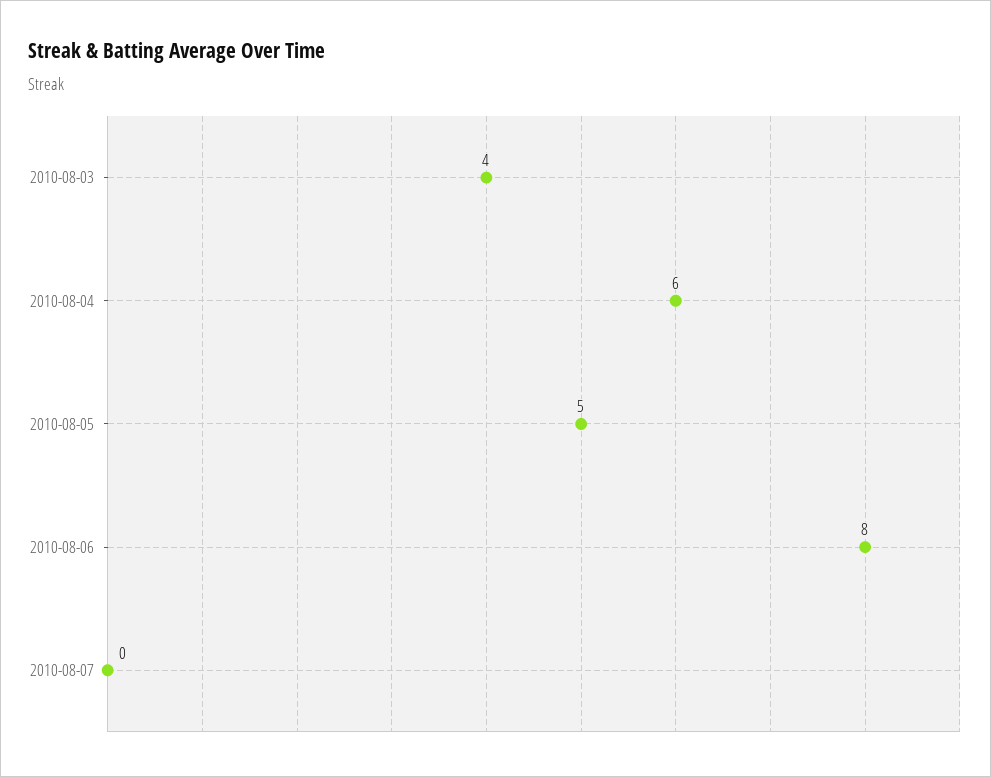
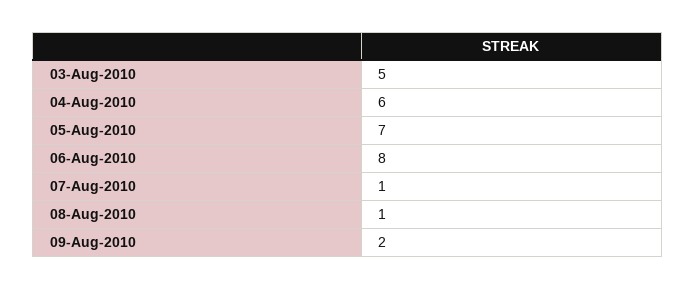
2010-08-03: 4 -> 5
2010-08-05: 5 -> 7
2010-08-07: 0 -> 1
08-Aug-2010: none -> 1
09-Aug-2010: none -> 2

